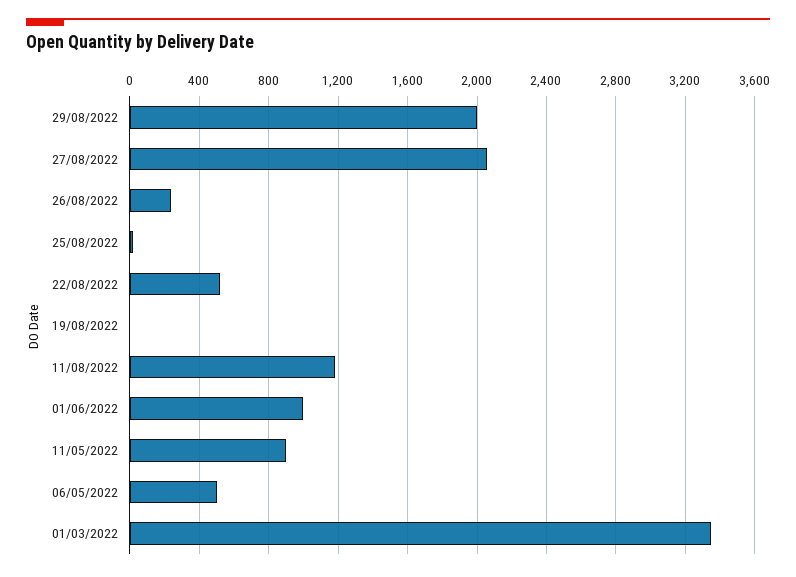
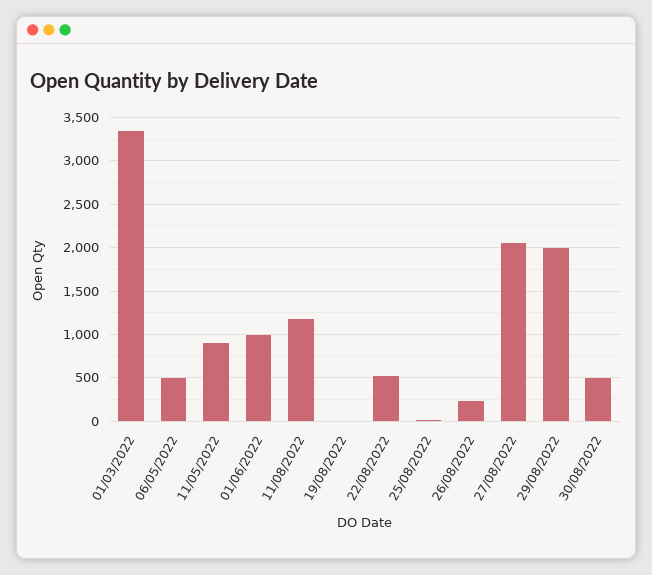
30/08/2022: none -> 500

